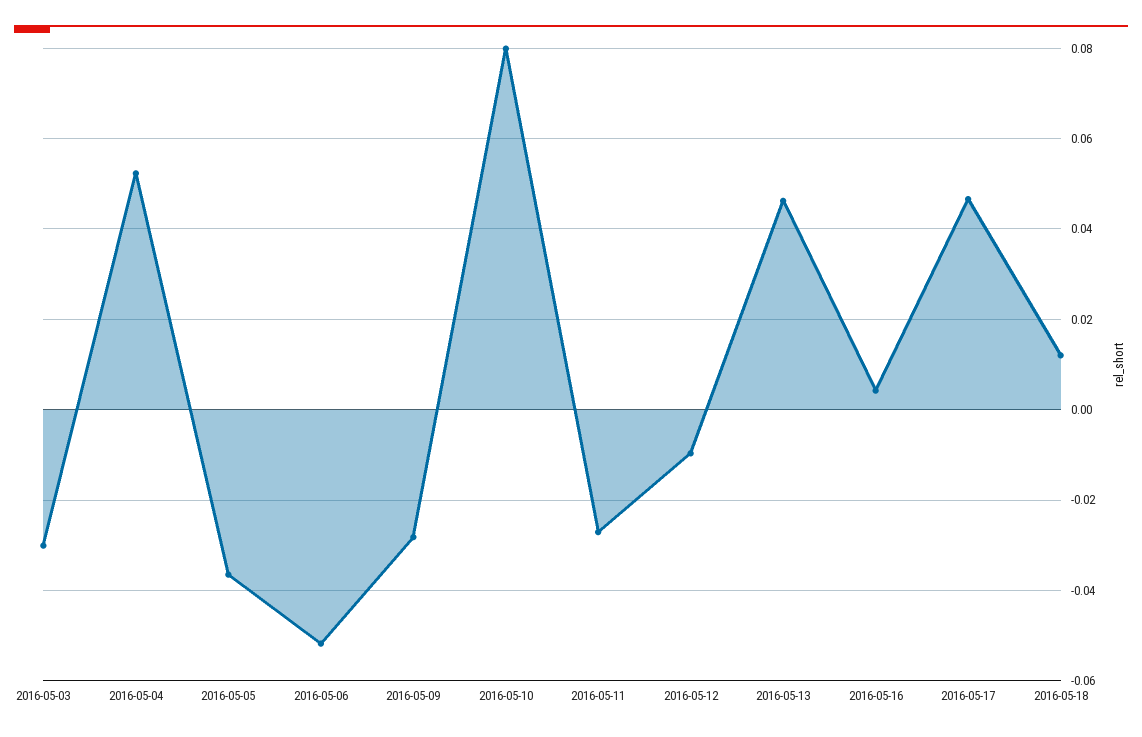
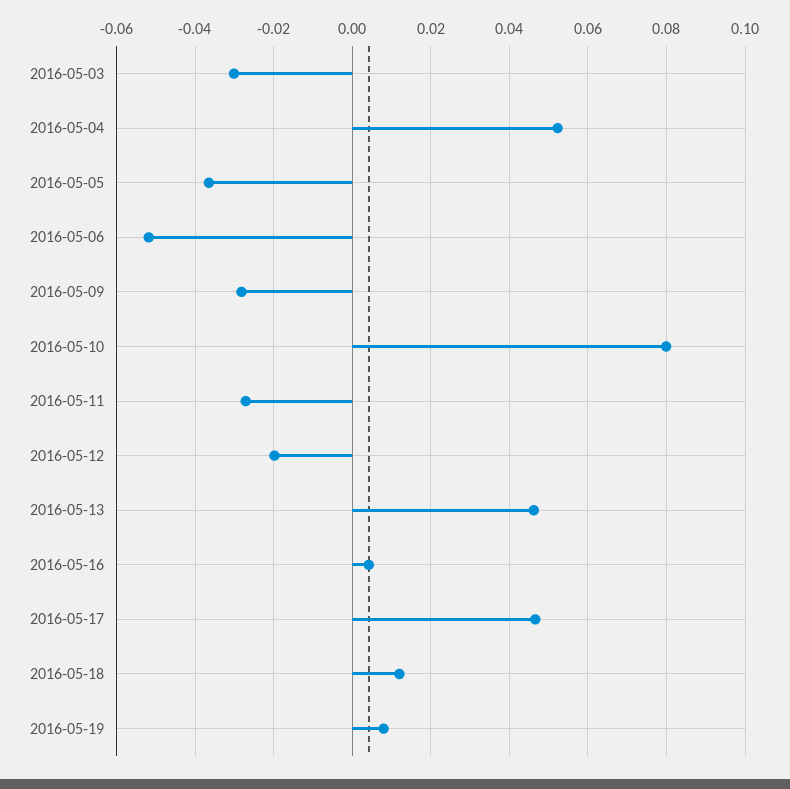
2016-05-12: -0.01 -> -0.02
2016-05-19: none -> 0.008

